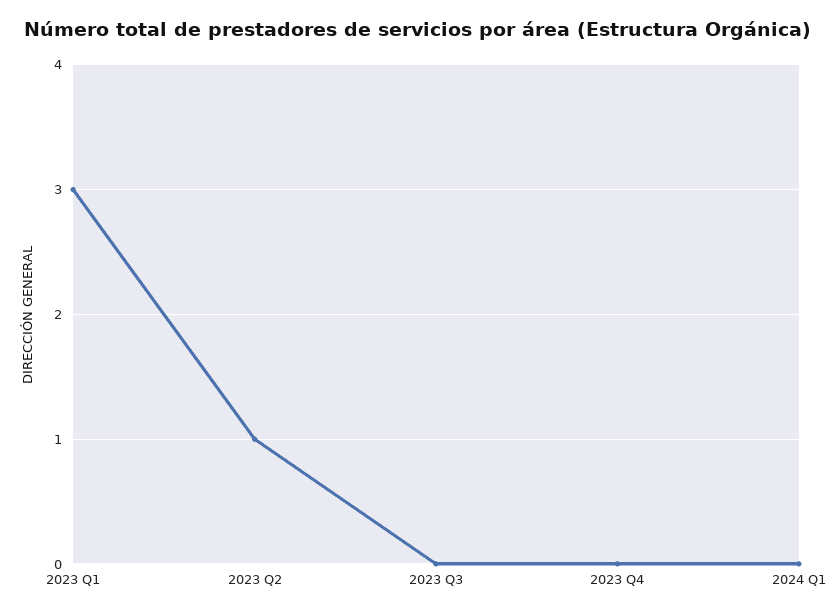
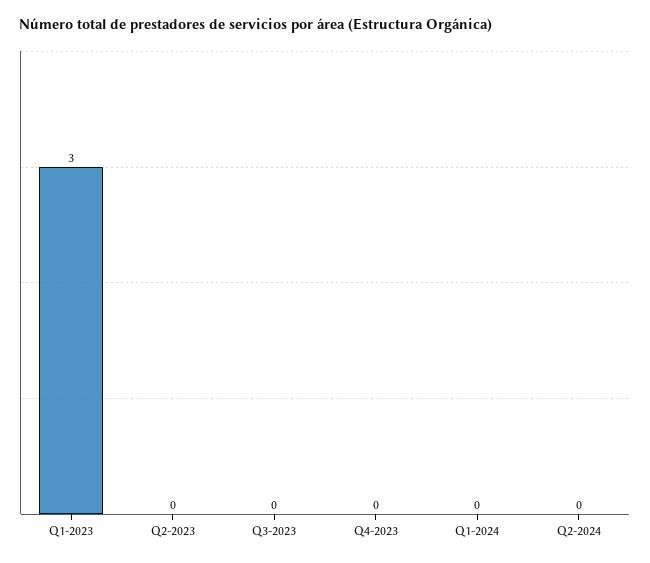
2023 Q2: 1 -> 0
Q2-2024: none -> 0

